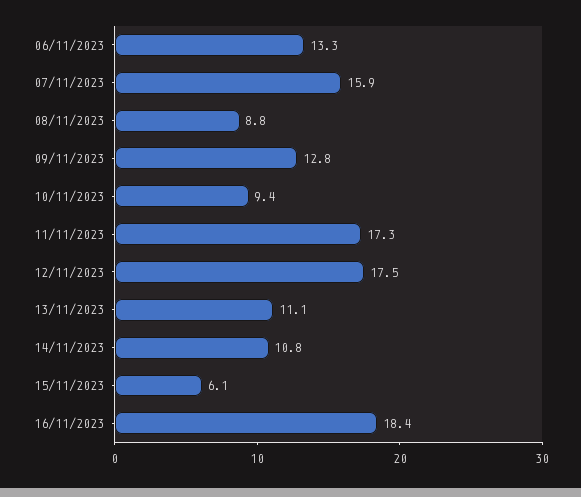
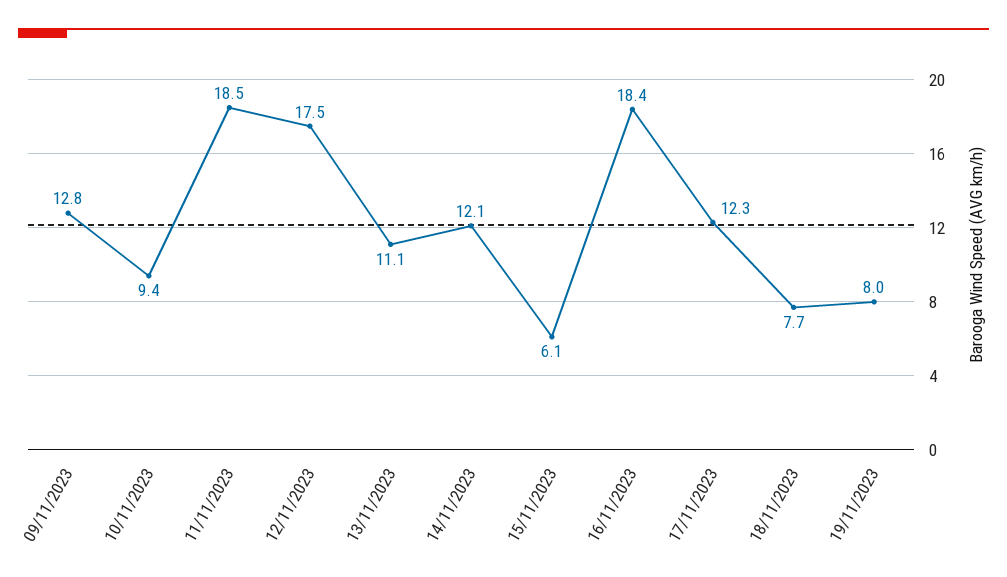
06/11/2023: 13.3 -> none
07/11/2023: 15.9 -> none
08/11/2023: 8.8 -> none
11/11/2023: 17.3 -> 18.5
14/11/2023: 10.8 -> 12.1
17/11/2023: none -> 12.3
18/11/2023: none -> 7.7
19/11/2023: none -> 8

